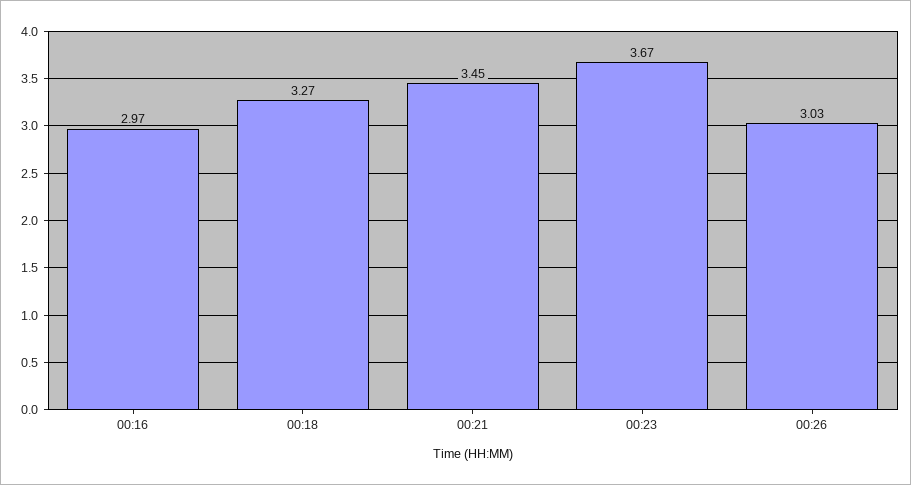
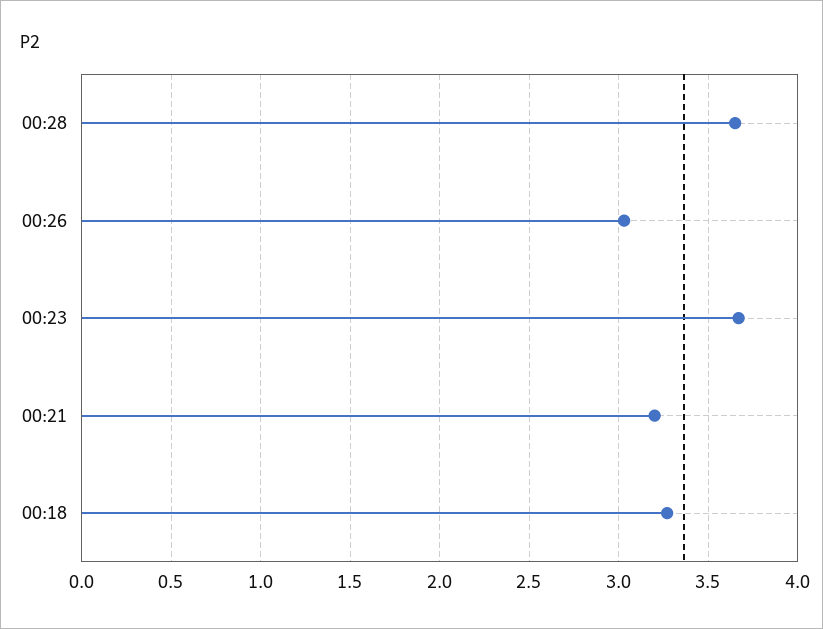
00:16: 2.97 -> none
00:21: 3.45 -> 3.2
00:28: none -> 3.65

